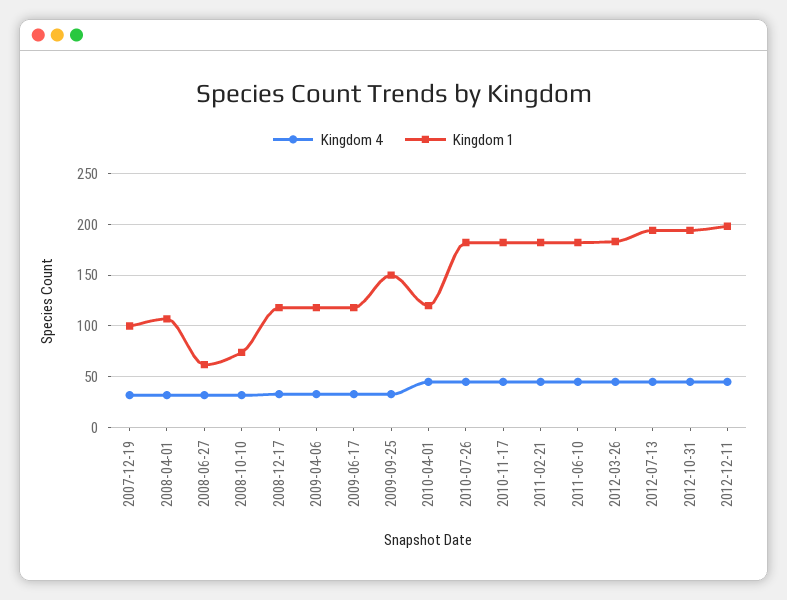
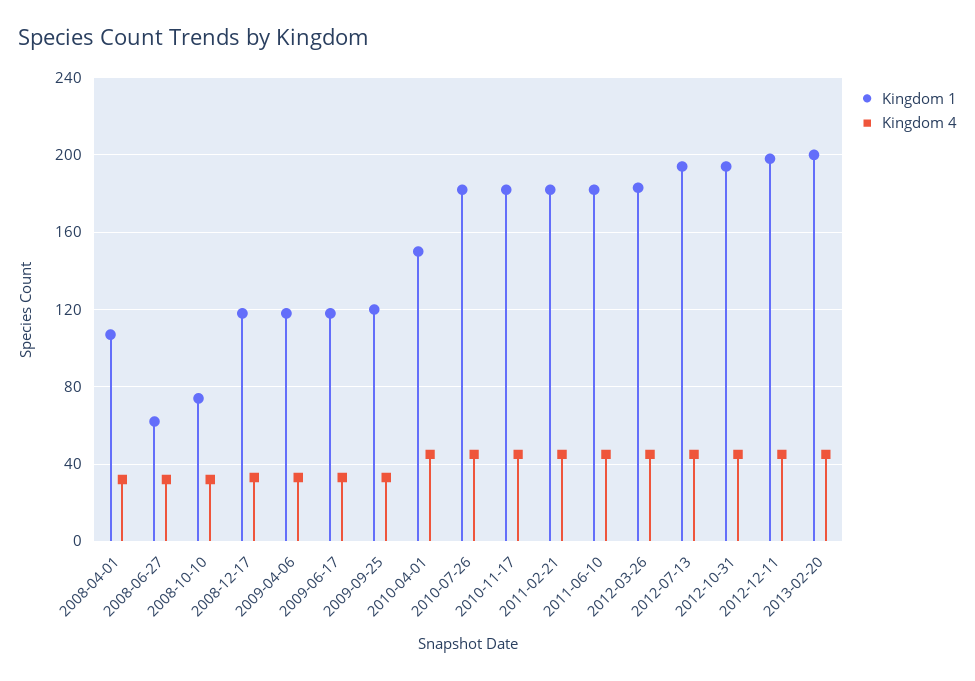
Kingdom 4, 2007-12-19: 30 -> none
Kingdom 1, 2007-12-19: 100 -> none
Kingdom 1, 2009-09-25: 150 -> 120
Kingdom 1, 2010-04-01: 120 -> 150
Kingdom 1, 2013-02-20: none -> 200
Kingdom 4, 2013-02-20: none -> 45

